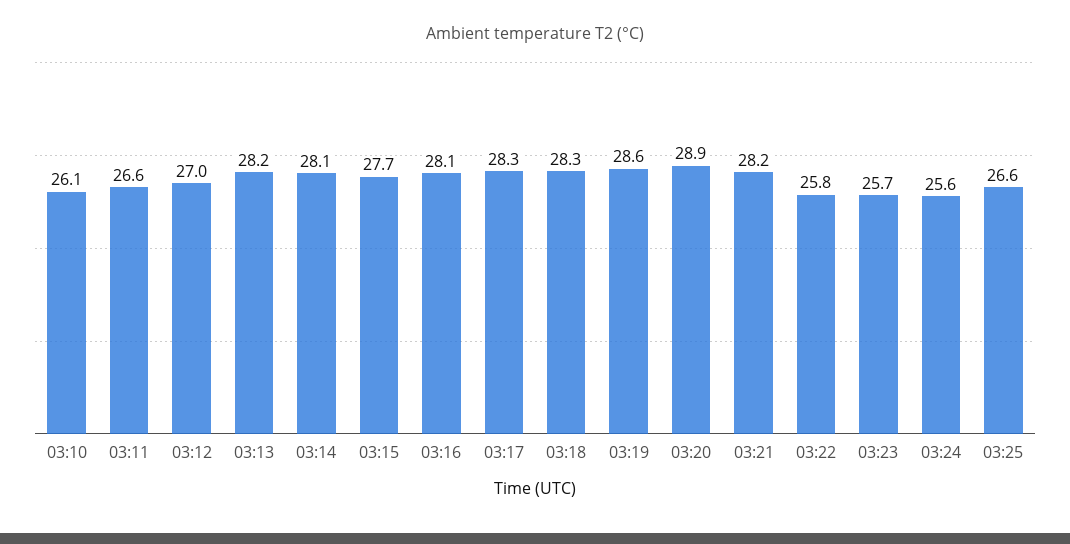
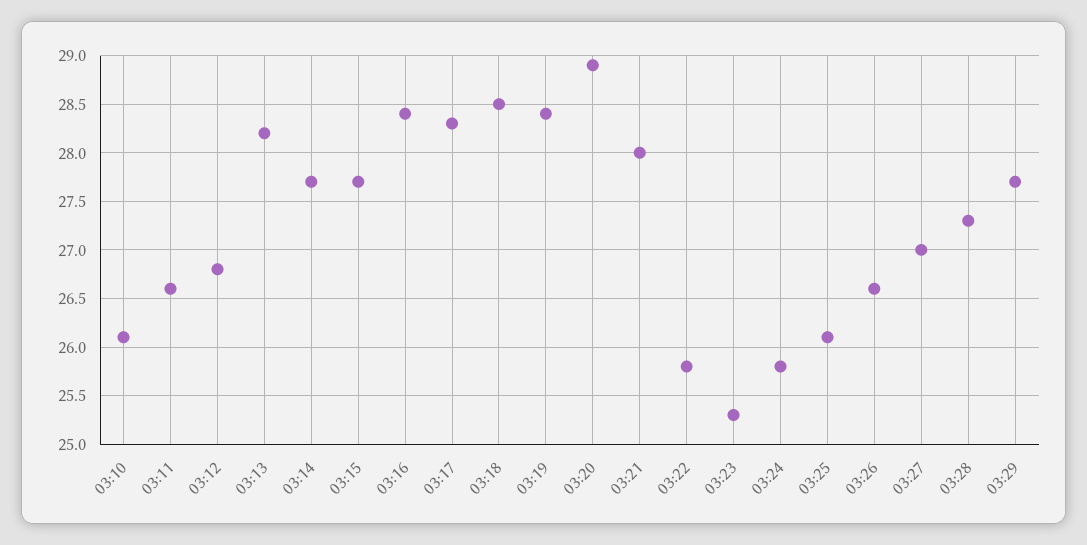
03:12: 27 -> 26.8
03:14: 28.1 -> 27.7
03:16: 28.1 -> 28.4
03:18: 28.3 -> 28.5
03:19: 28.6 -> 28.4
03:21: 28.2 -> 28
03:23: 25.7 -> 25.3
03:24: 25.6 -> 25.8
03:25: 26.6 -> 26.1
03:26: none -> 26.6
03:27: none -> 27
03:28: none -> 27.3
03:29: none -> 27.7

